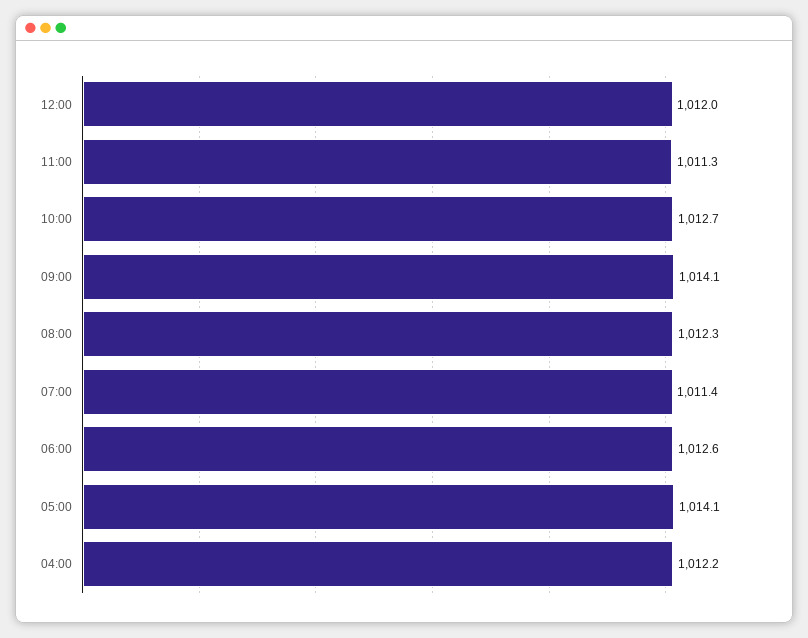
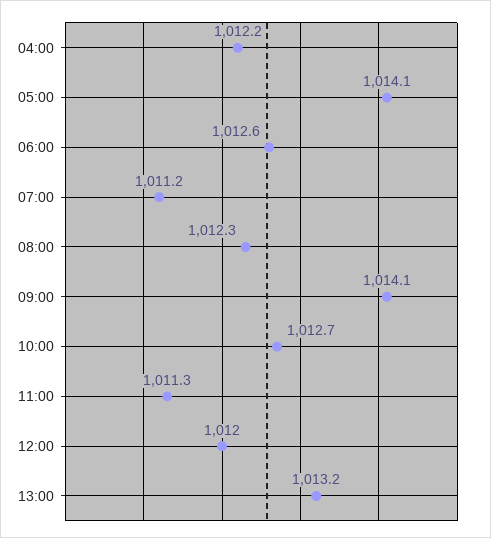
07:00: 1011.4 -> 1011.2
13:00: none -> 1013.2

